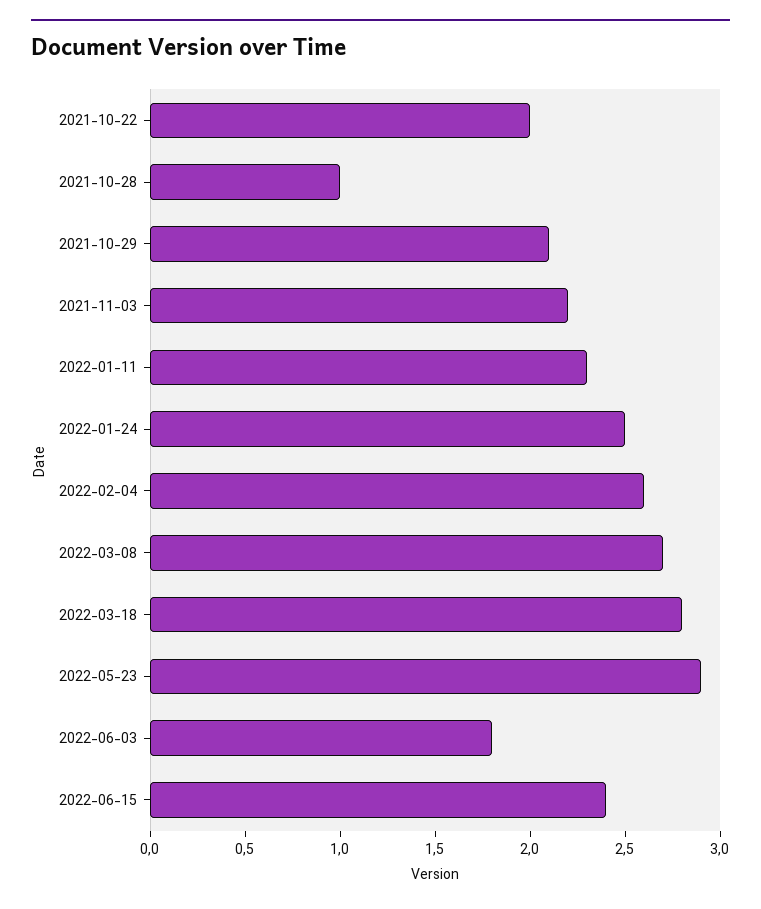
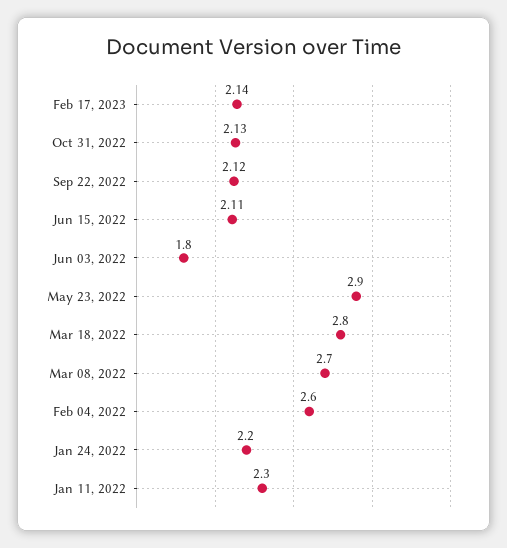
2021-10-22: 2 -> none
2021-10-28: 1 -> none
2021-10-29: 2.1 -> none
2021-11-03: 2.2 -> none
2022-01-24: 2.5 -> 2.2
2022-06-15: 2.4 -> 2.11
Feb 17, 2023: none -> 2.14
Oct 31, 2022: none -> 2.13
Sep 22, 2022: none -> 2.12

